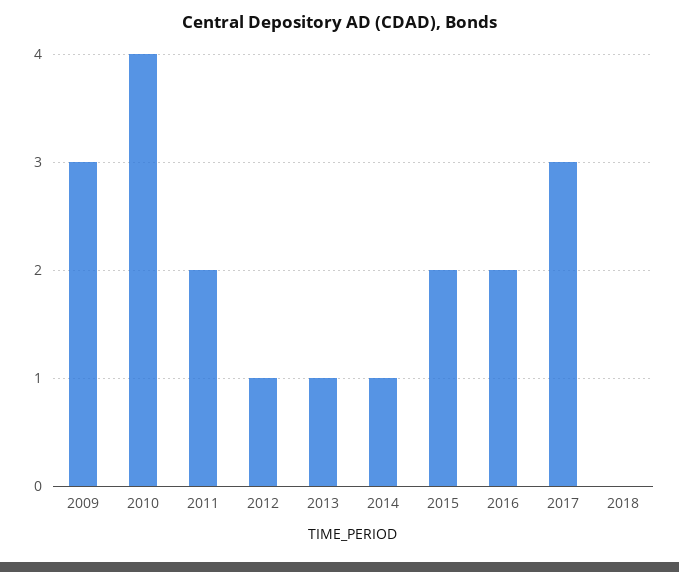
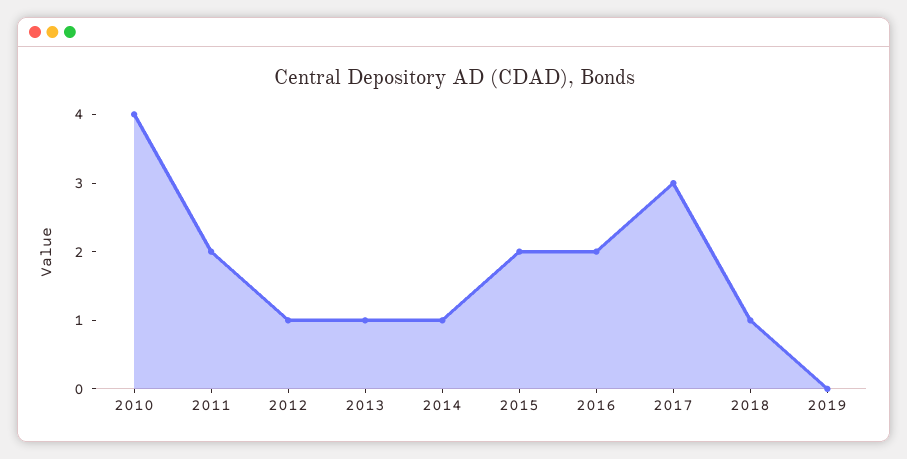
2009: 3 -> none
2018: 0 -> 1
2019: none -> 0

